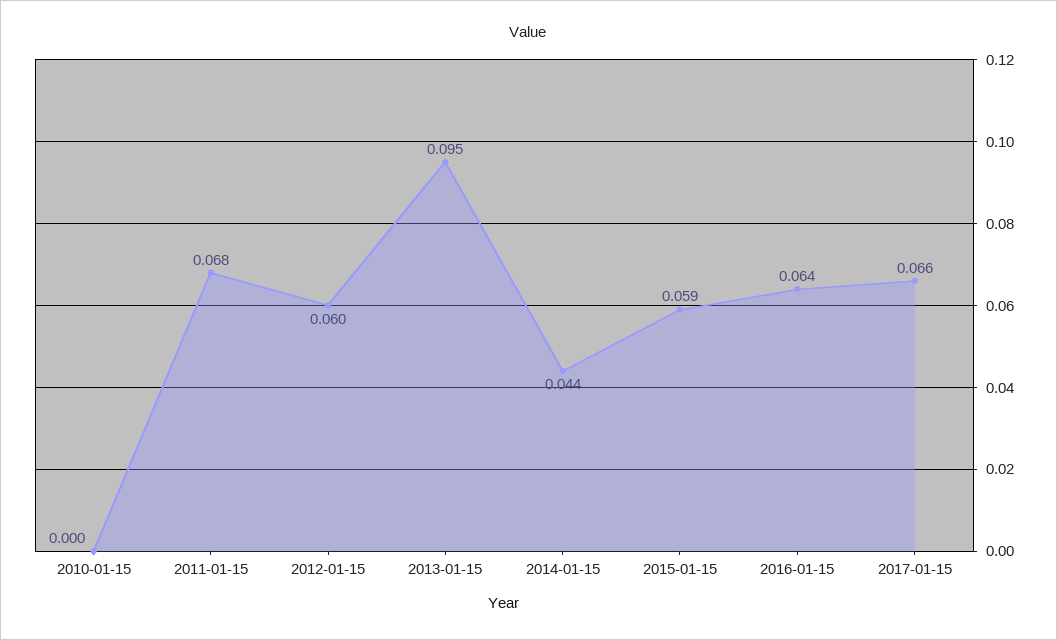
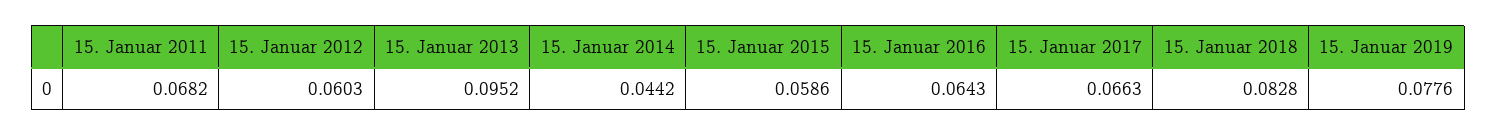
2010-01-15: 0 -> none
15. Januar 2018: none -> 0.0828
15. Januar 2019: none -> 0.0776

